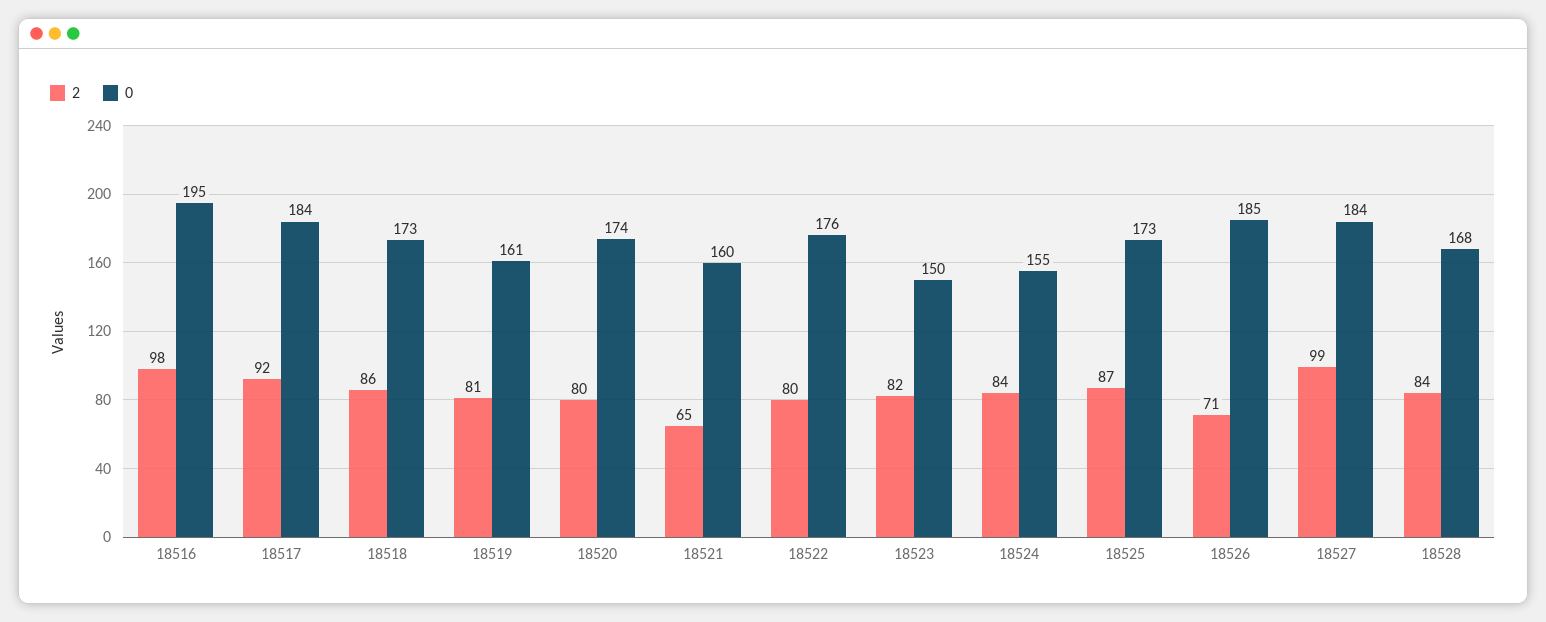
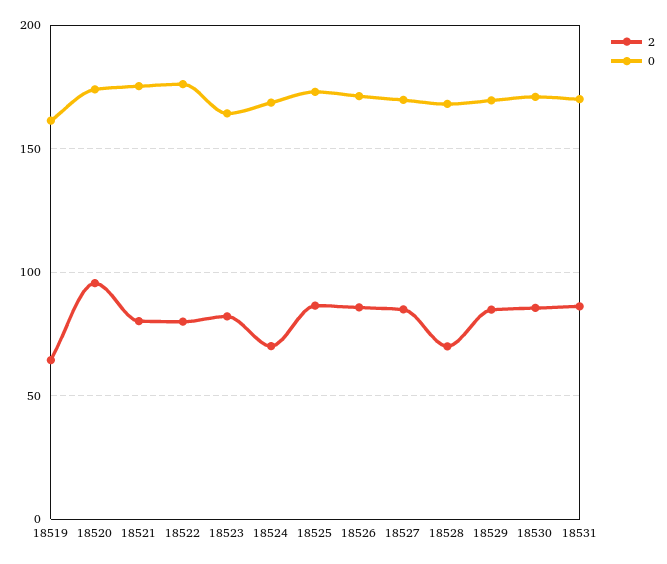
2, 18516: 98 -> none
0, 18516: 195 -> none
2, 18517: 92 -> none
0, 18517: 184 -> none
2, 18518: 86 -> none
0, 18518: 173 -> none
2, 18519: 81 -> 65
2, 18520: 80 -> 95
2, 18521: 65 -> 80
0, 18521: 160 -> 175
0, 18523: 150 -> 165
2, 18524: 84 -> 70
0, 18524: 155 -> 170
2, 18526: 71 -> 85
0, 18526: 185 -> 170
2, 18527: 99 -> 85
0, 18527: 184 -> 170
2, 18528: 84 -> 70
2, 18529: none -> 85
0, 18529: none -> 170
2, 18530: none -> 85
0, 18530: none -> 170
2, 18531: none -> 85
0, 18531: none -> 170

